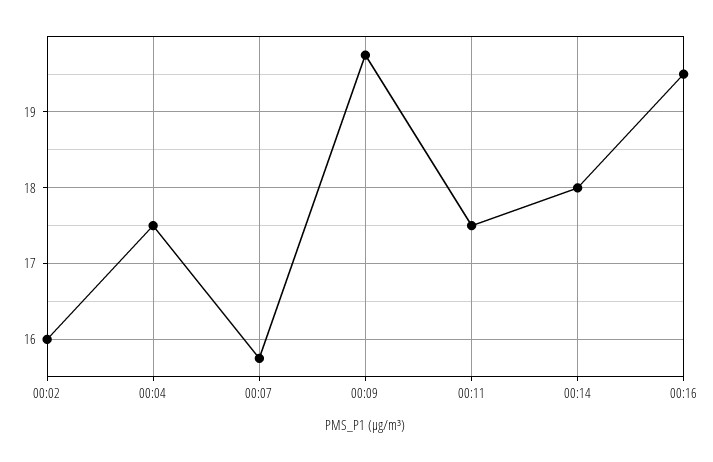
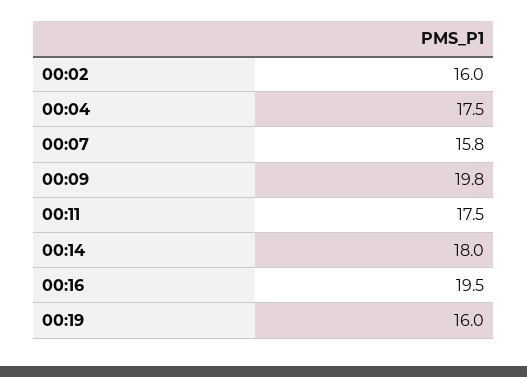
00:19: none -> 16

